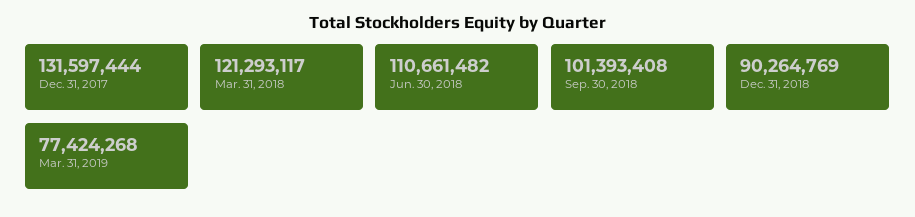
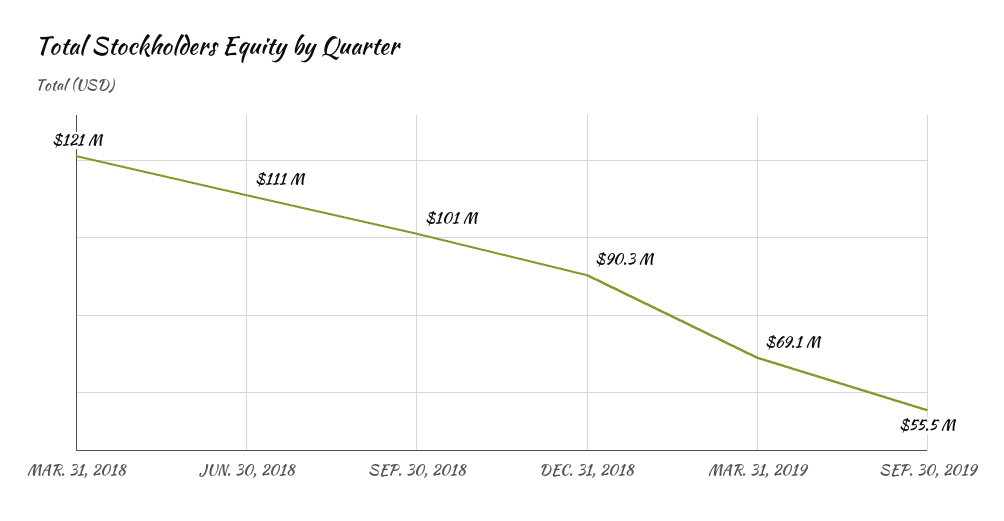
Dec. 31, 2017: 131597444 -> none
Mar. 31, 2019: 77424268 -> 69100000
SEP. 30, 2019: none -> 55500000

